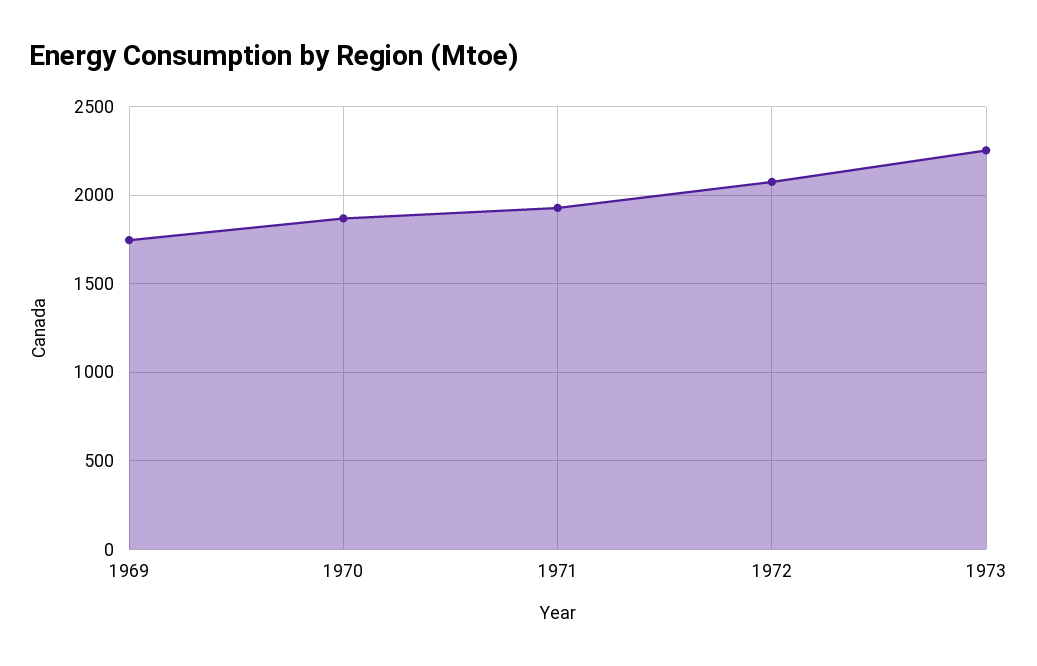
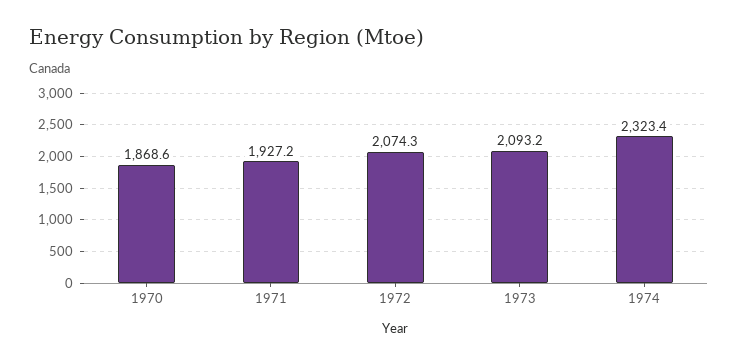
1969: 1750 -> none
1973: 2250 -> 2093.2
1974: none -> 2323.4

